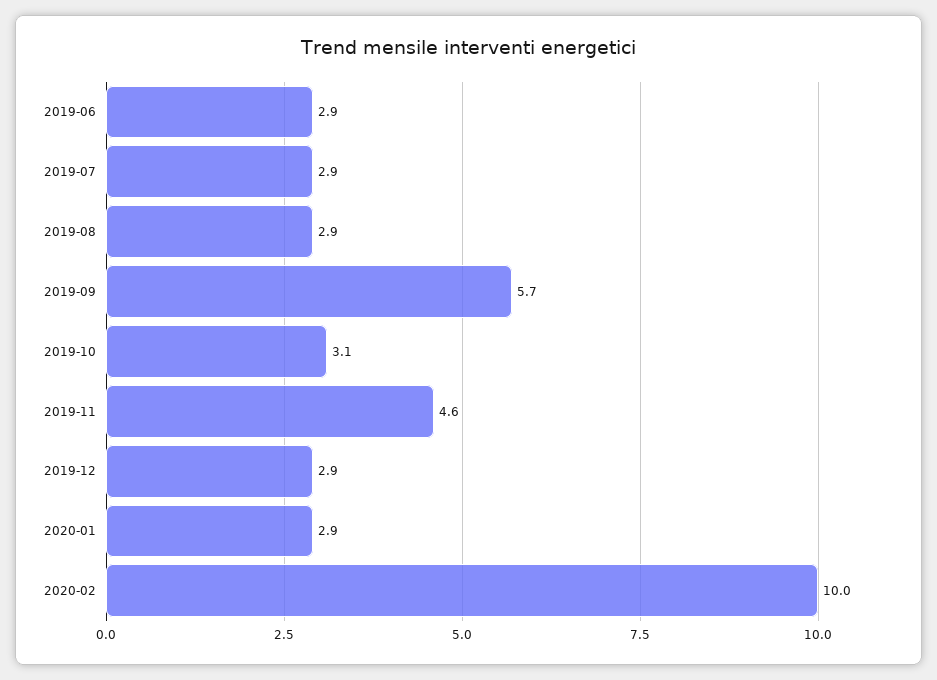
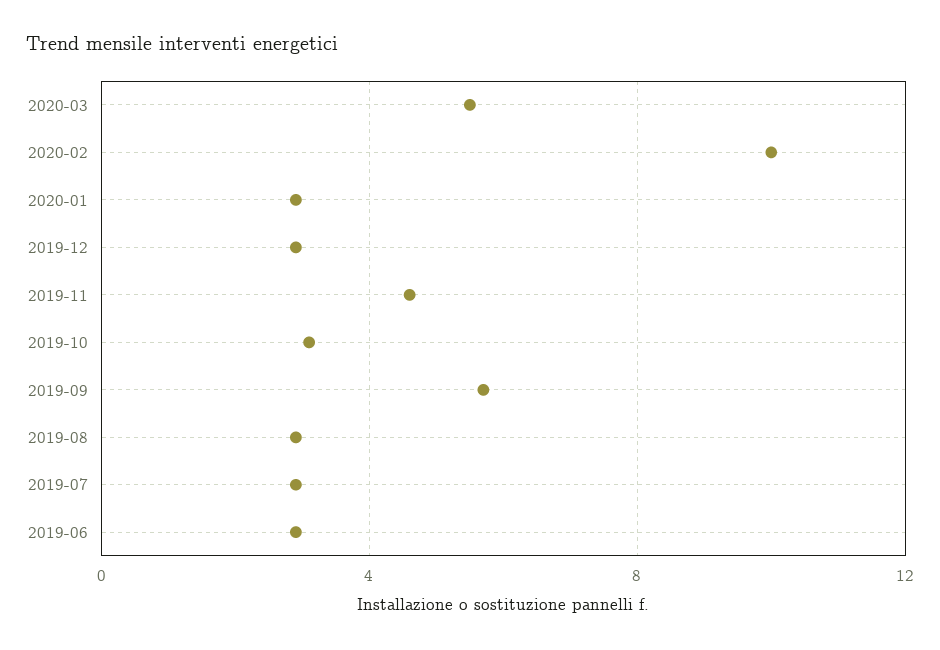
2020-03: none -> 5.5

